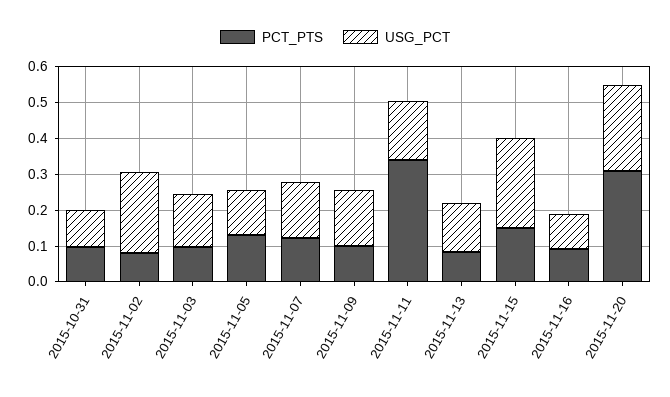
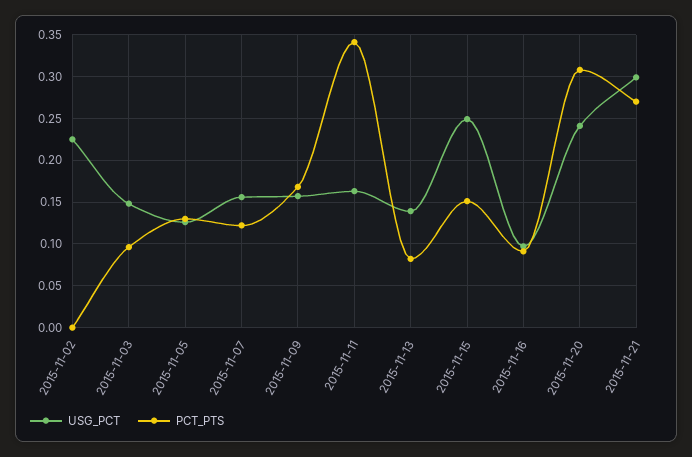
PCT_PTS, 2015-10-31: 0.1 -> none
USG_PCT, 2015-10-31: 0.1 -> none
PCT_PTS, 2015-11-02: 0.075 -> 0
PCT_PTS, 2015-11-09: 0.1 -> 0.17
USG_PCT, 2015-11-21: none -> 0.3
PCT_PTS, 2015-11-21: none -> 0.27

